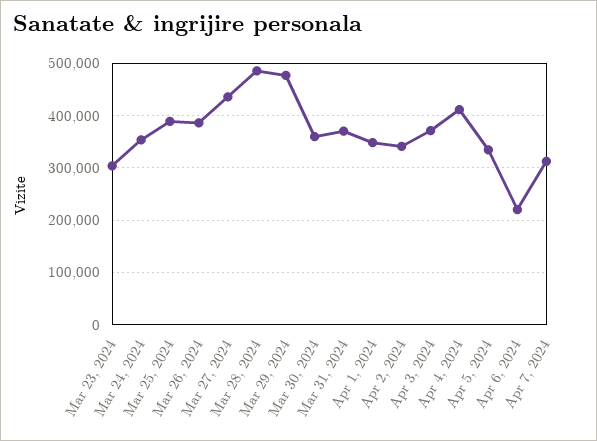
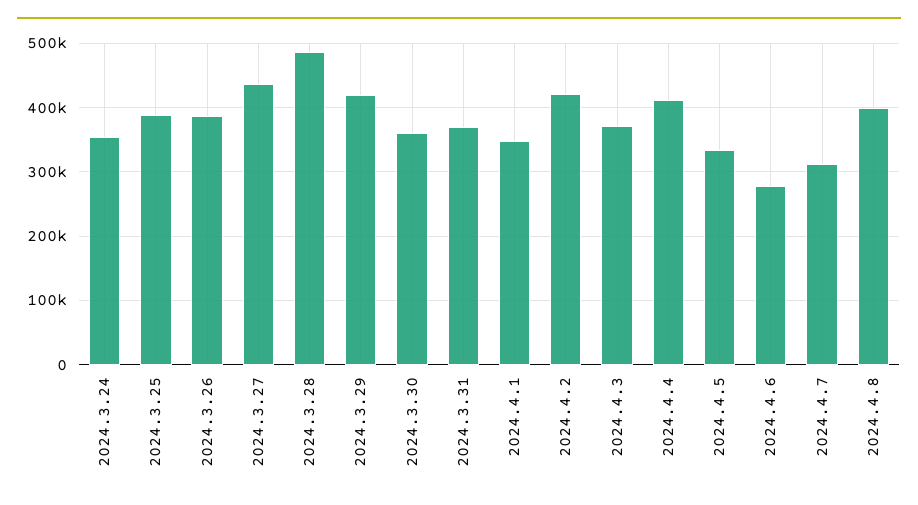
Mar 23, 2024: 300000 -> none
Mar 29, 2024: 480000 -> 420000
Apr 2, 2024: 340000 -> 420000
Apr 6, 2024: 220000 -> 280000
2024.4.8: none -> 400000

